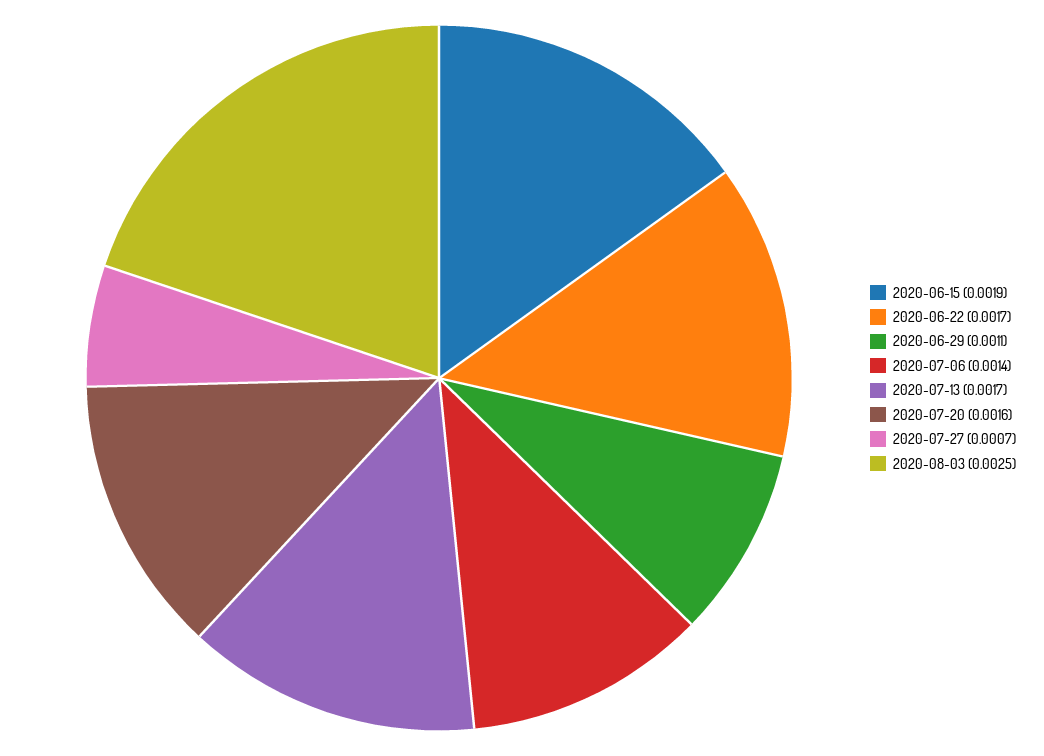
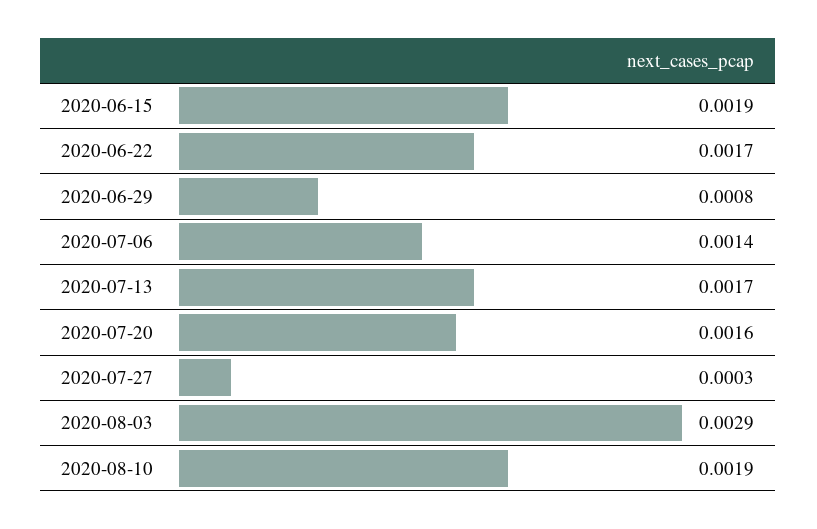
2020-06-29: 0.0011 -> 0.0008
2020-07-27: 0.0007 -> 0.0003
2020-08-03: 0.0025 -> 0.0029
2020-08-10: none -> 0.0019

